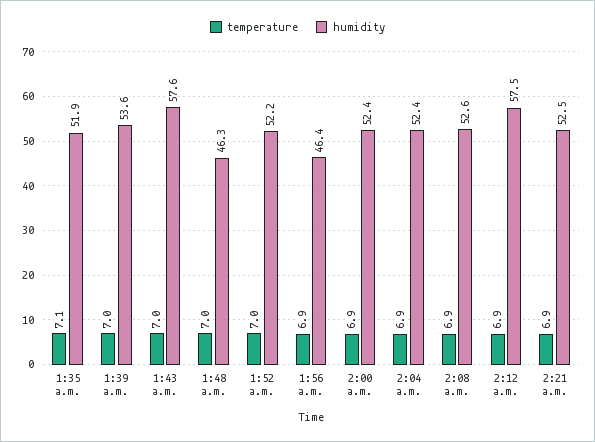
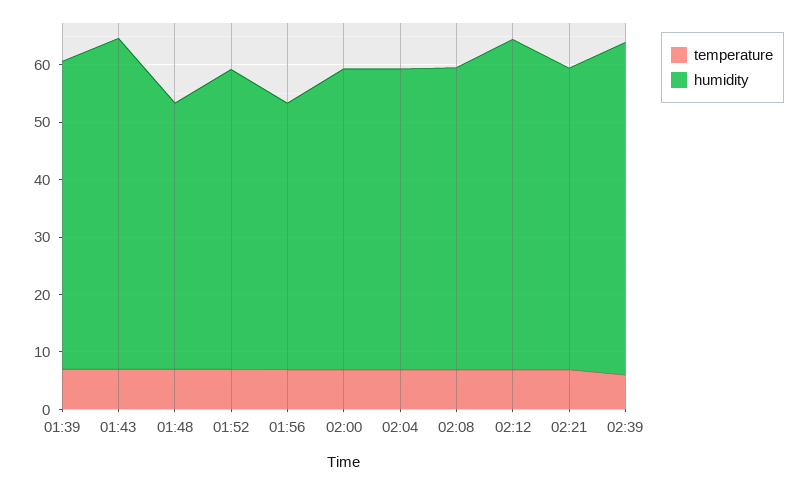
temperature, 1:35 a.m.: 7.1 -> none
humidity, 1:35 a.m.: 51.9 -> none
temperature, 02:39: none -> 6
humidity, 02:39: none -> 58

